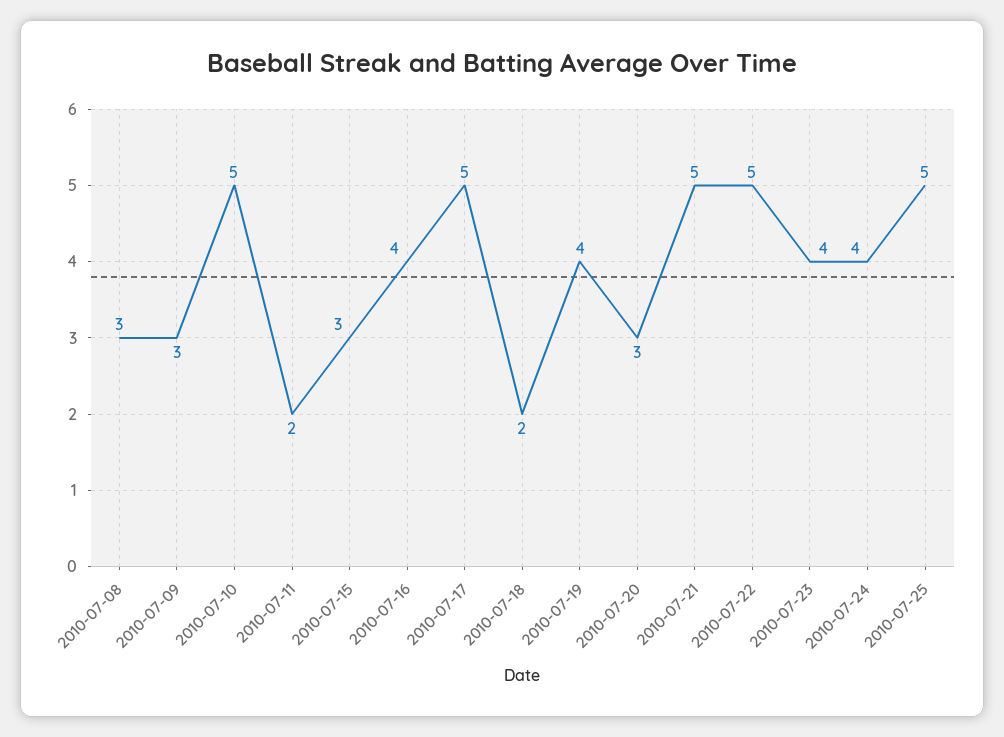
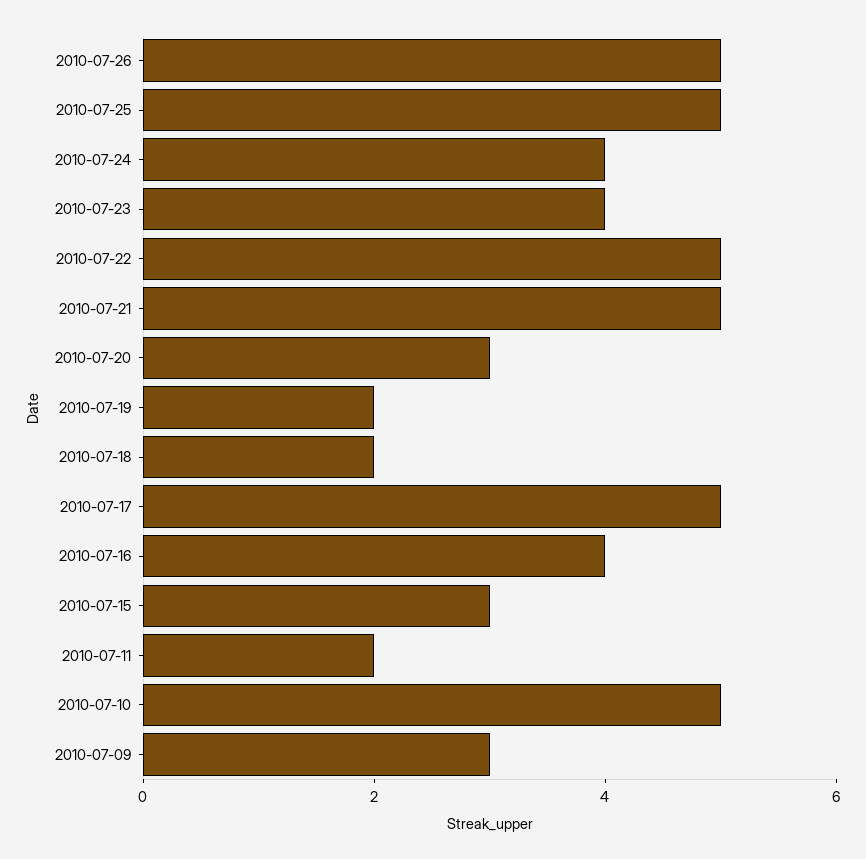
2010-07-08: 3 -> none
2010-07-19: 4 -> 2
2010-07-26: none -> 5

